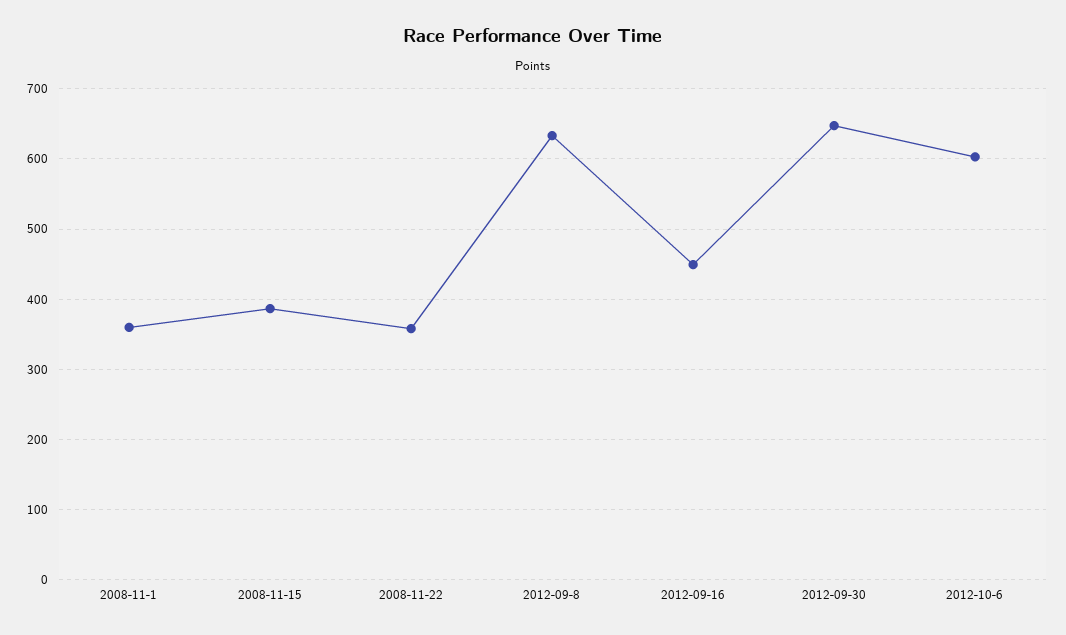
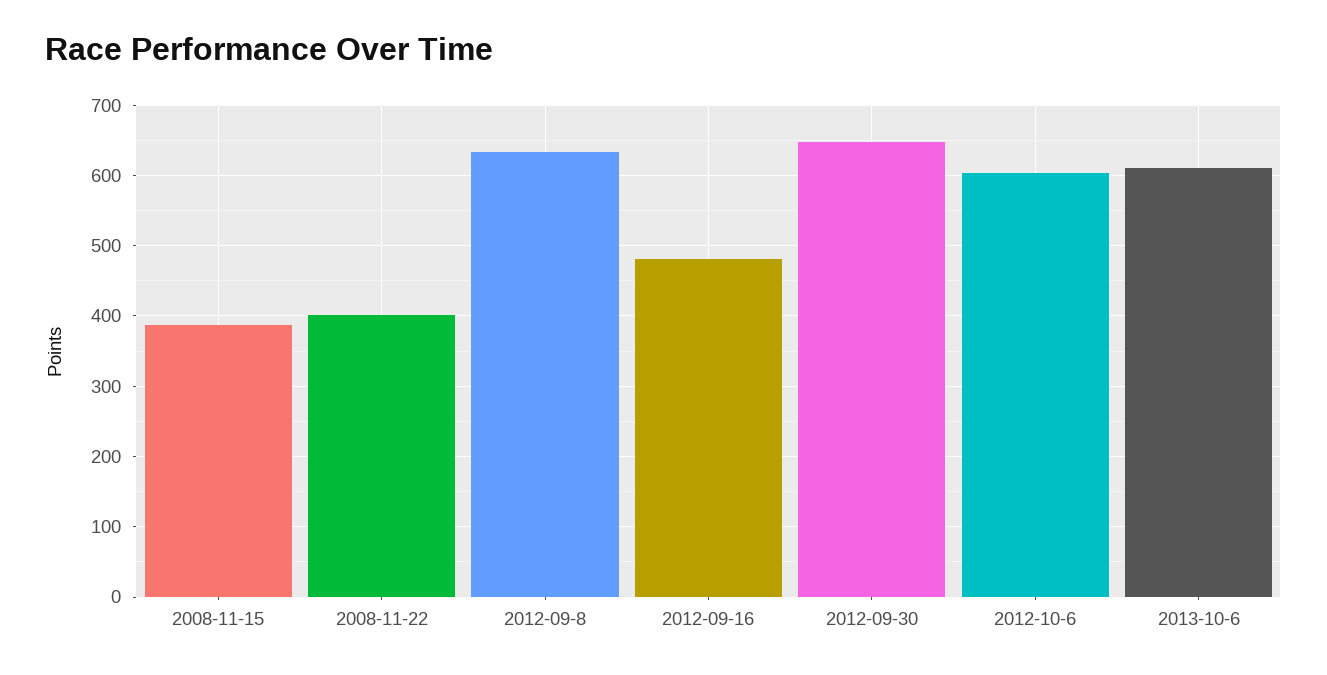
2008-11-1: 360 -> none
2008-11-22: 360 -> 400
2012-09-16: 450 -> 480
2013-10-6: none -> 610

